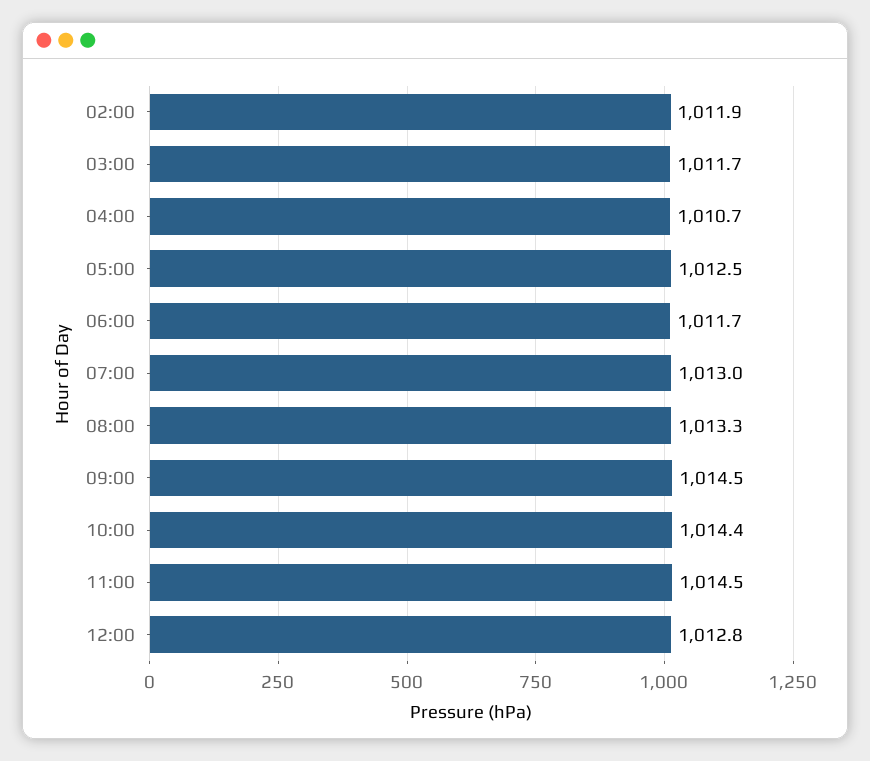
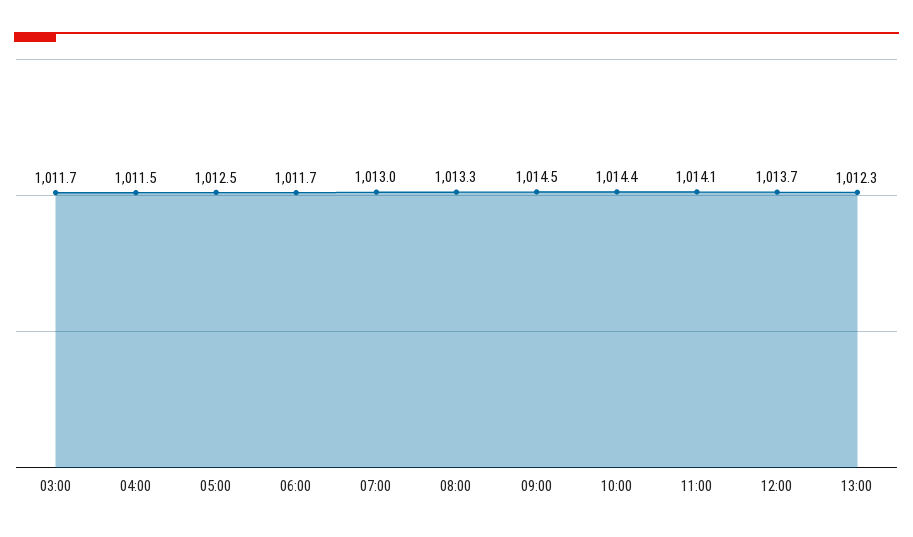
02:00: 1011.9 -> none
04:00: 1010.7 -> 1011.5
11:00: 1014.5 -> 1014.1
12:00: 1012.8 -> 1013.7
13:00: none -> 1012.3

